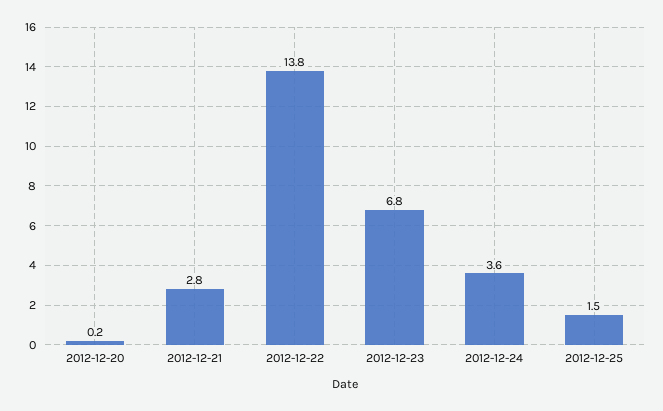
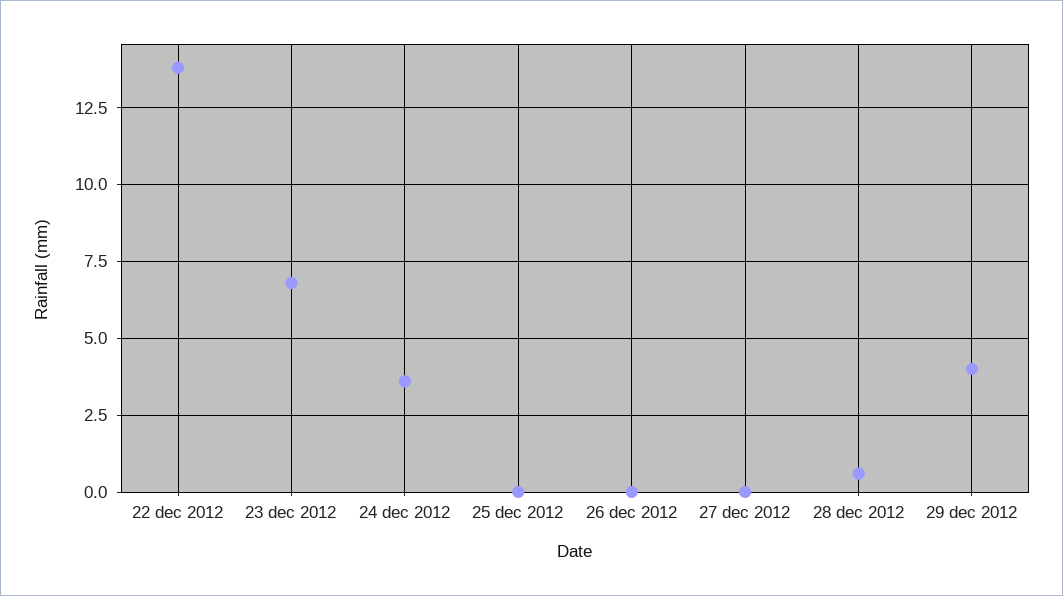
2012-12-20: 0.2 -> none
2012-12-21: 2.8 -> none
2012-12-25: 1.5 -> 0
26 dec 2012: none -> 0
27 dec 2012: none -> 0
28 dec 2012: none -> 0.5
29 dec 2012: none -> 4

